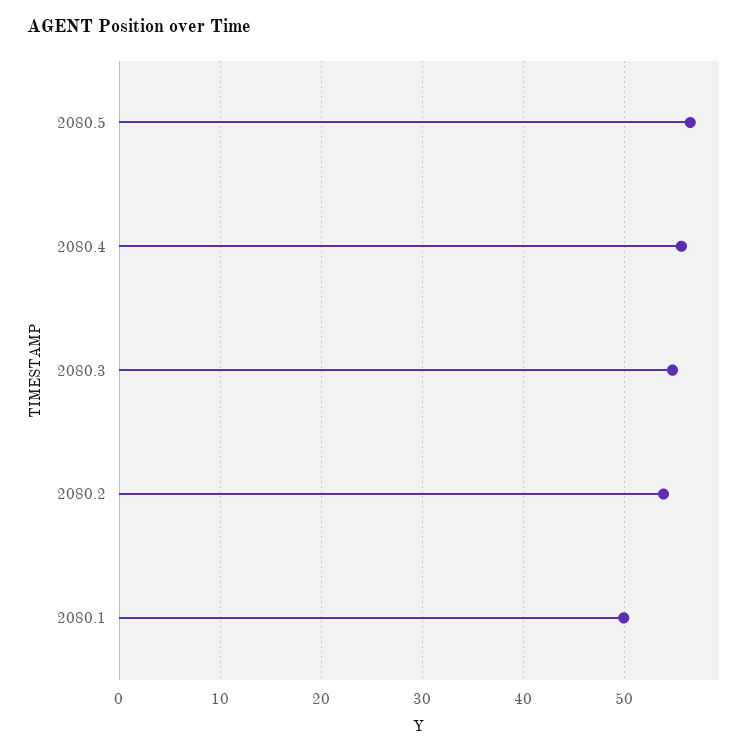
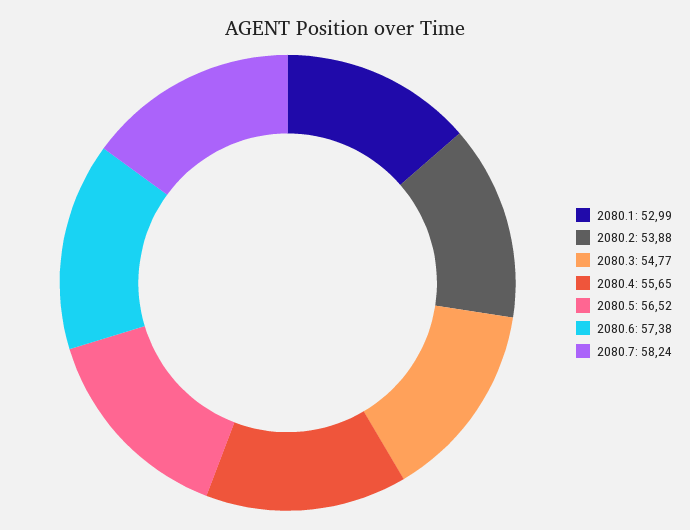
2080.1: 50 -> 52.99
2080.6: none -> 57.38
2080.7: none -> 58.24

